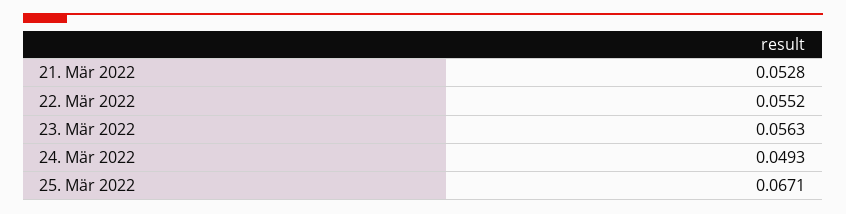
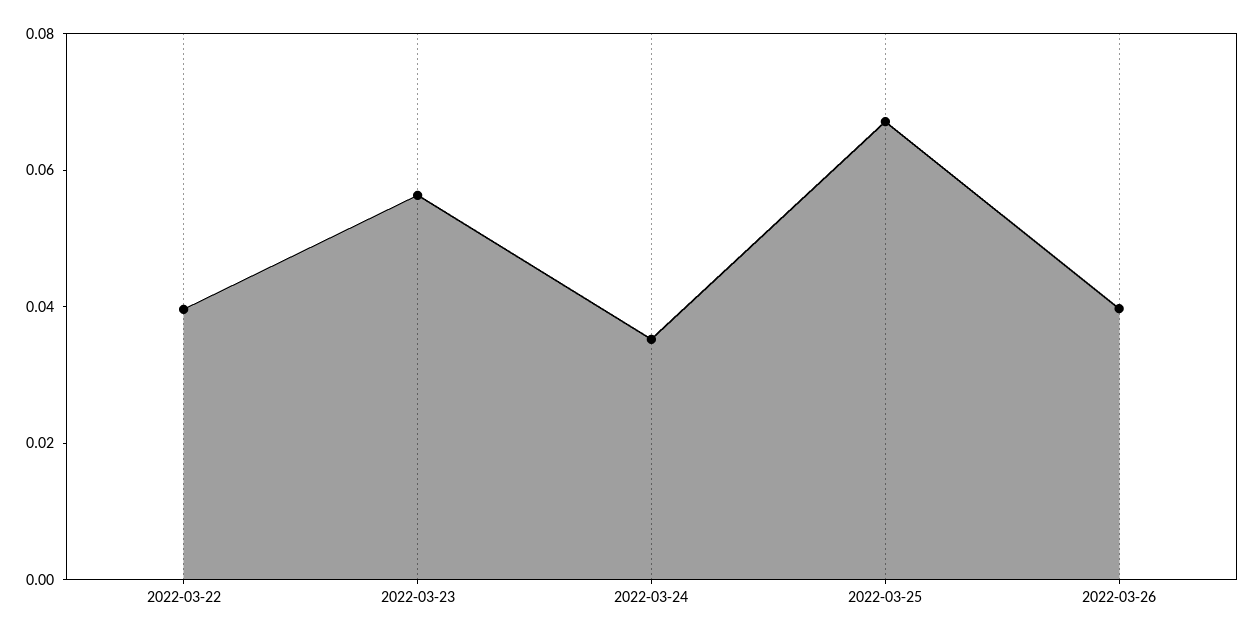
21. Mär 2022: 0.0528 -> none
22. Mär 2022: 0.0552 -> 0.04
24. Mär 2022: 0.0493 -> 0.035
2022-03-26: none -> 0.04

